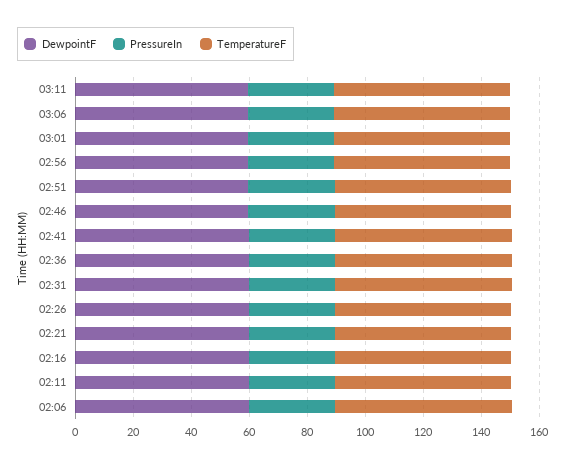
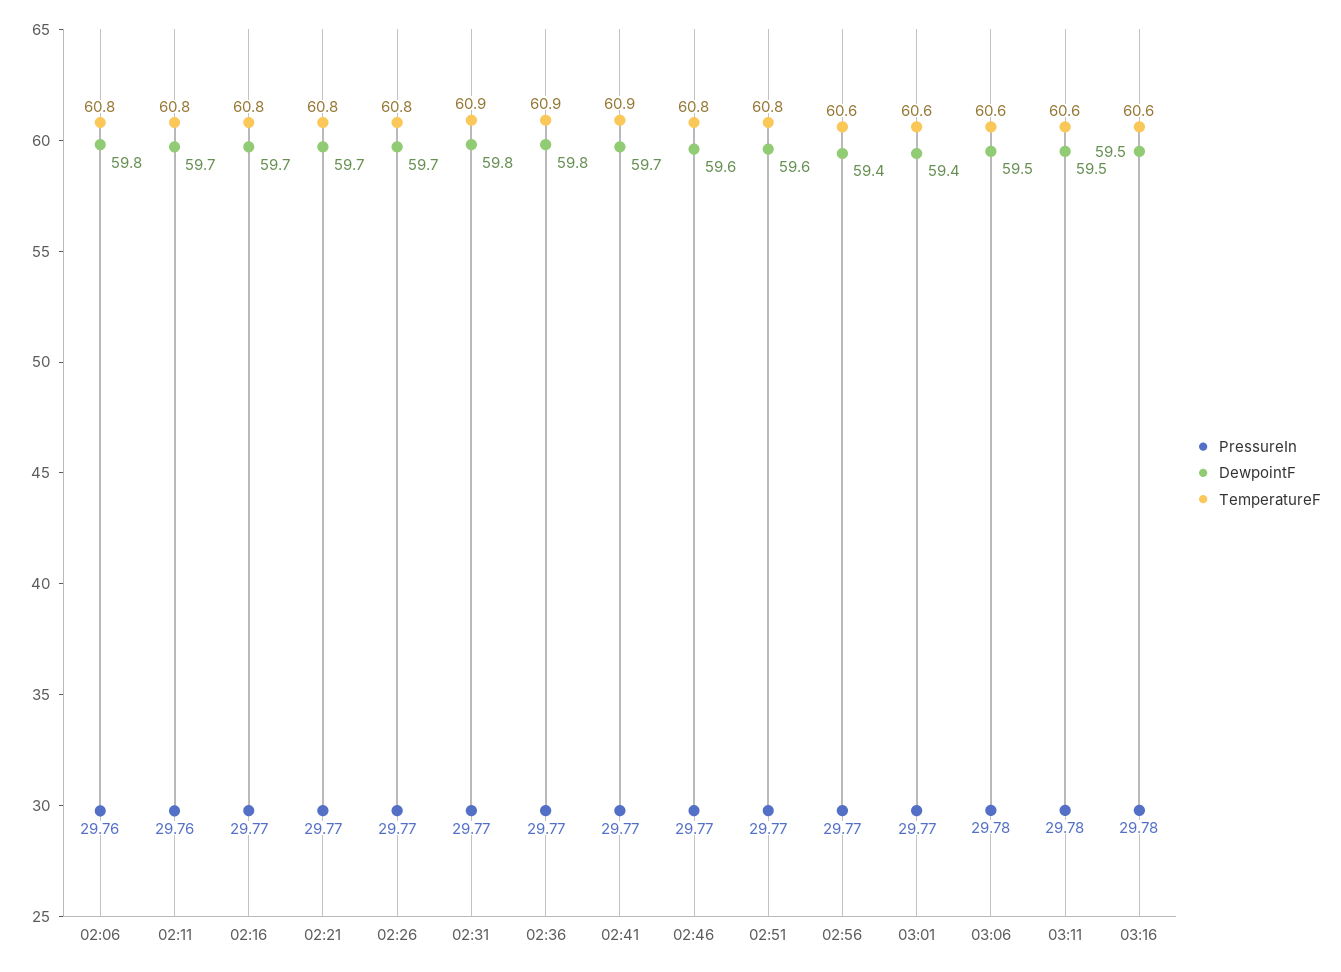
PressureIn, 03:16: none -> 29.78
DewpointF, 03:16: none -> 59.5
TemperatureF, 03:16: none -> 60.6

